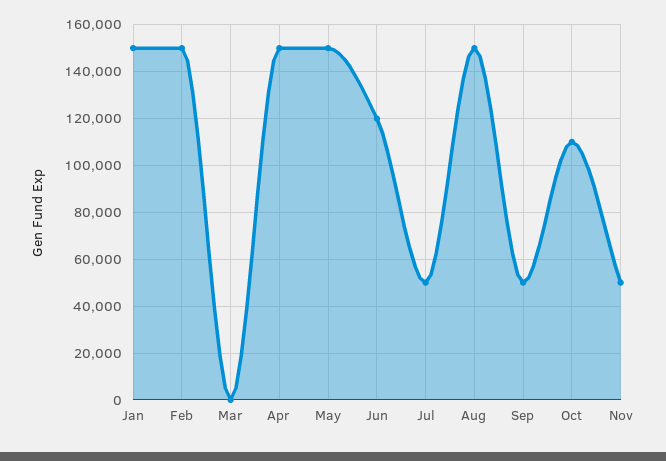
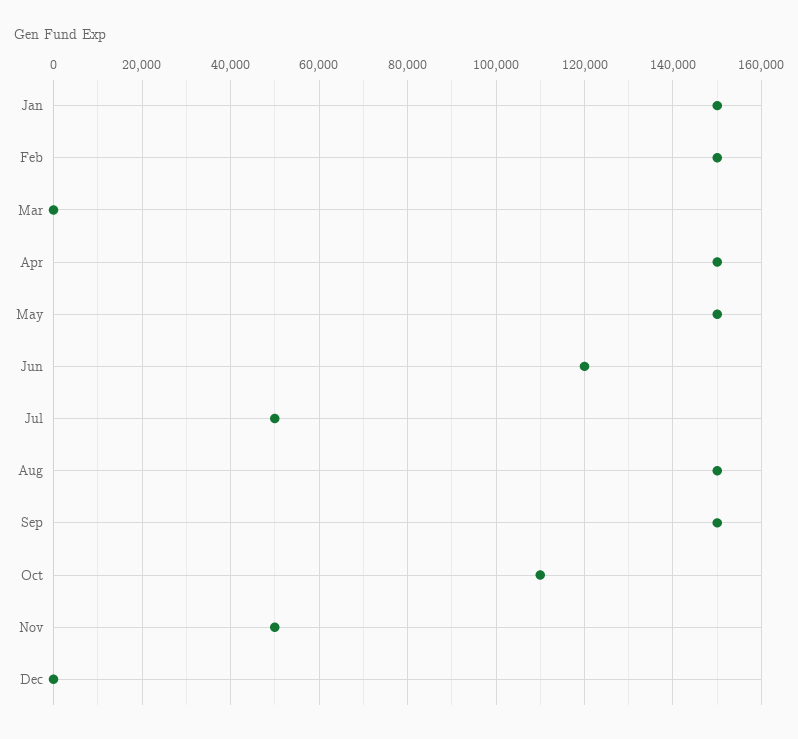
Sep: 50000 -> 150000
Dec: none -> 0

